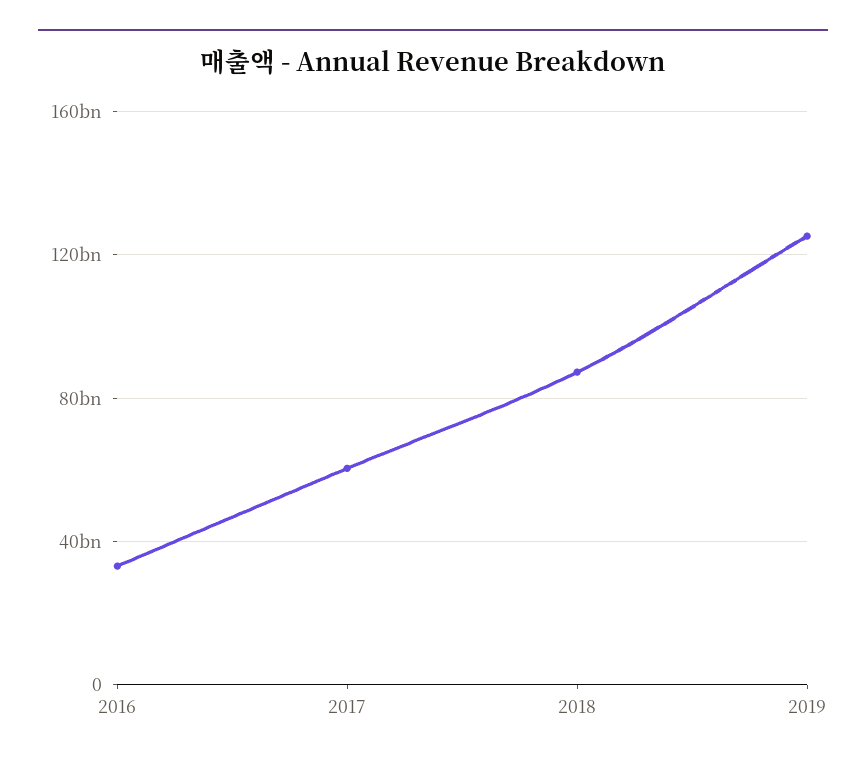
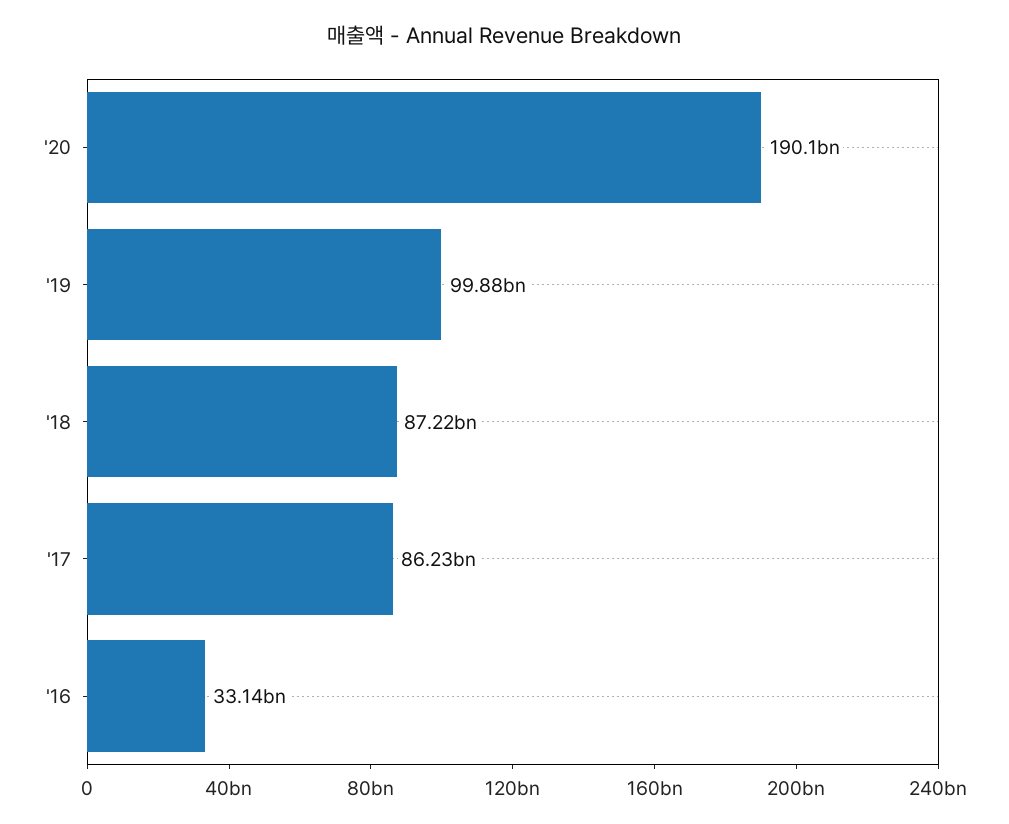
2017: 60000000000 -> 86230000000
2019: 125000000000 -> 99880000000
'20: none -> 190100000000

